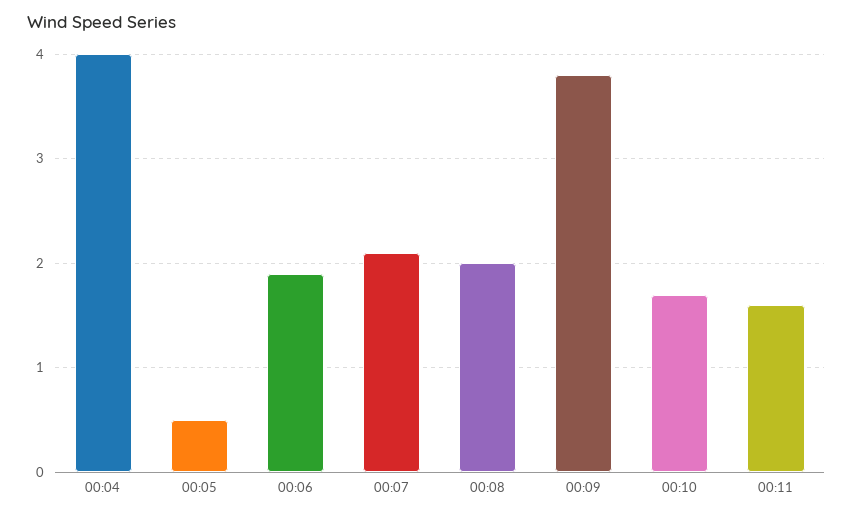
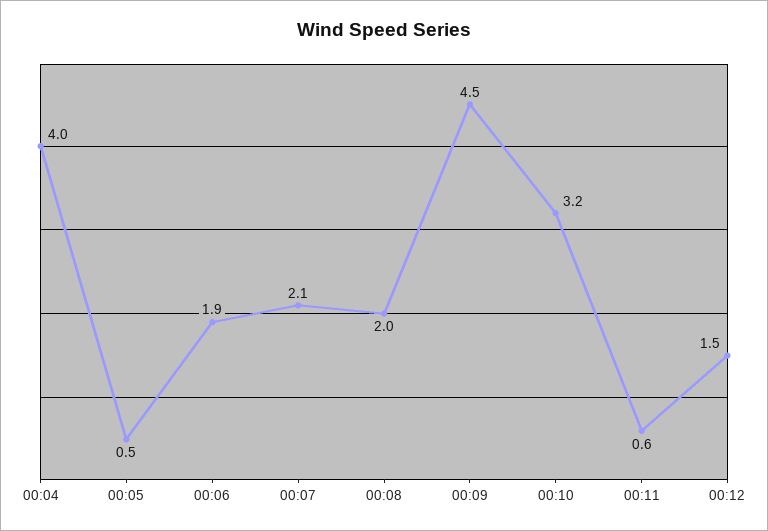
00:09: 3.8 -> 4.5
00:10: 1.7 -> 3.2
00:11: 1.6 -> 0.6
00:12: none -> 1.5

